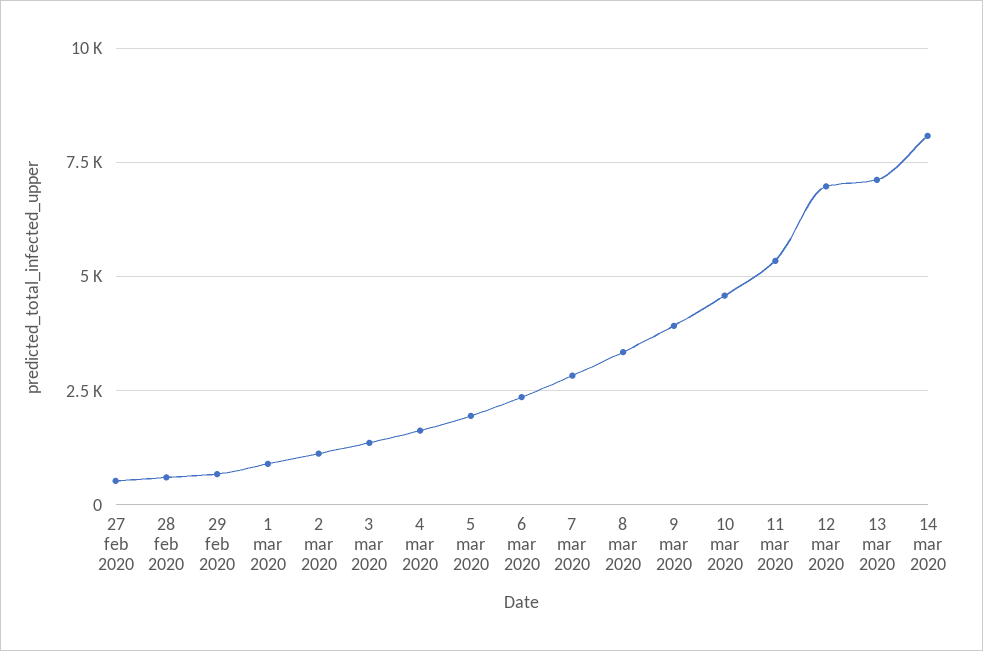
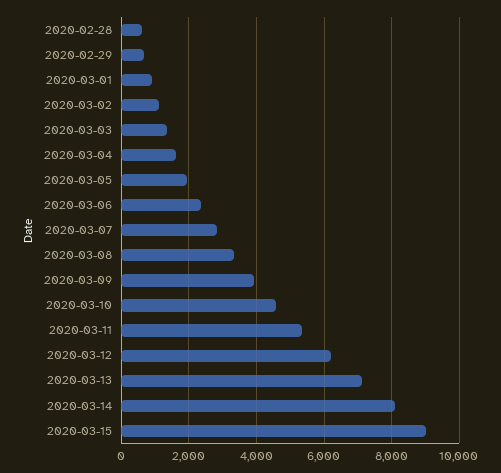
27 feb 2020: 500 -> none
12 mar 2020: 7000 -> 6200
2020-03-15: none -> 9000

